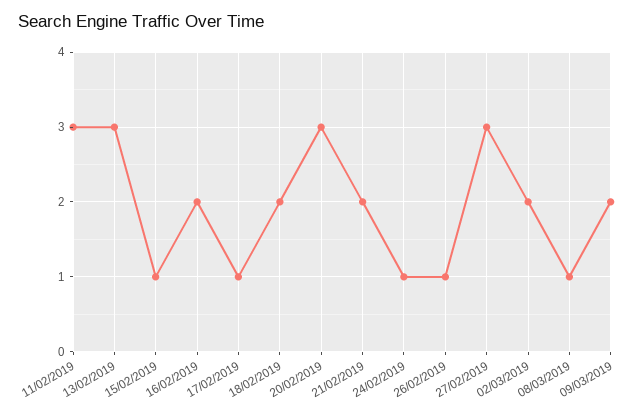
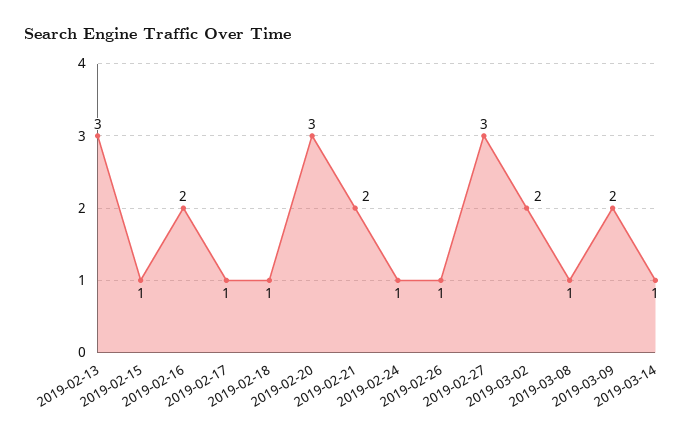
11/02/2019: 3 -> none
18/02/2019: 2 -> 1
2019-03-14: none -> 1

